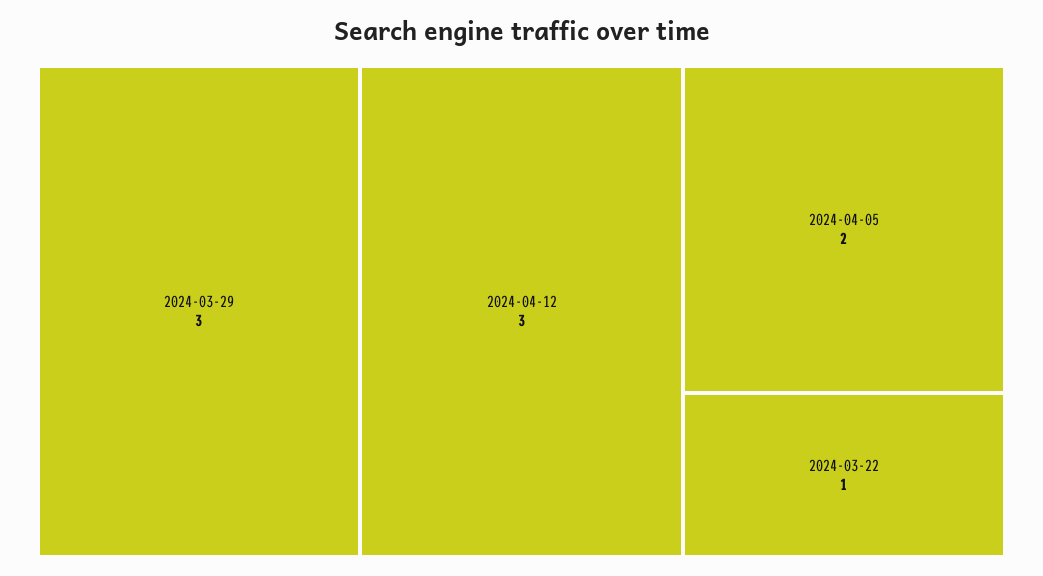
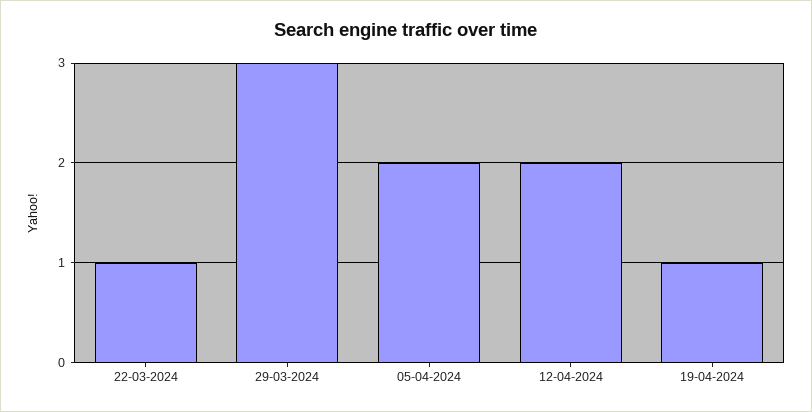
2024-04-12: 3 -> 2
19-04-2024: none -> 1

